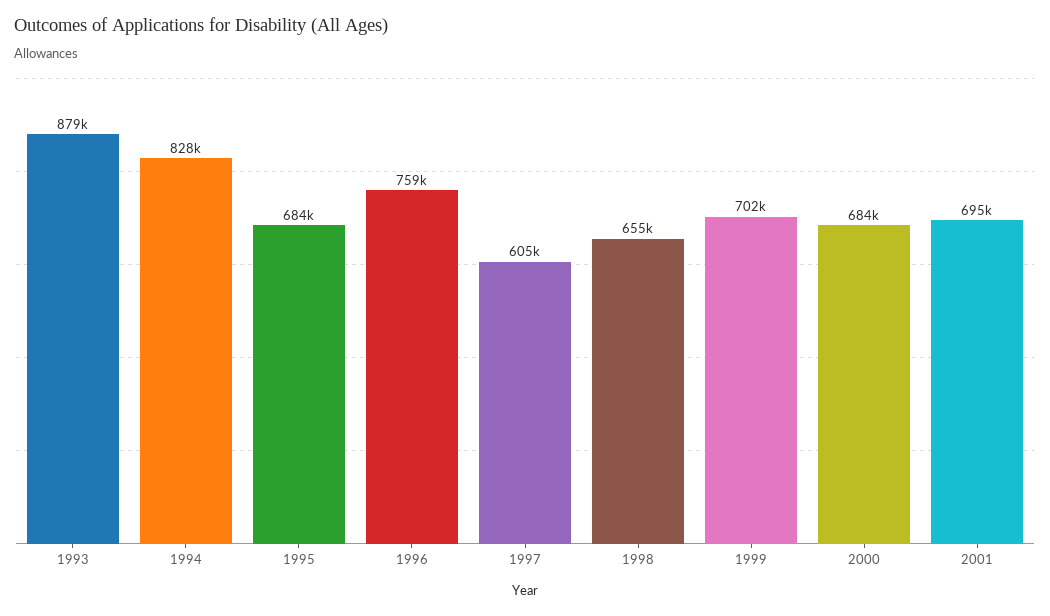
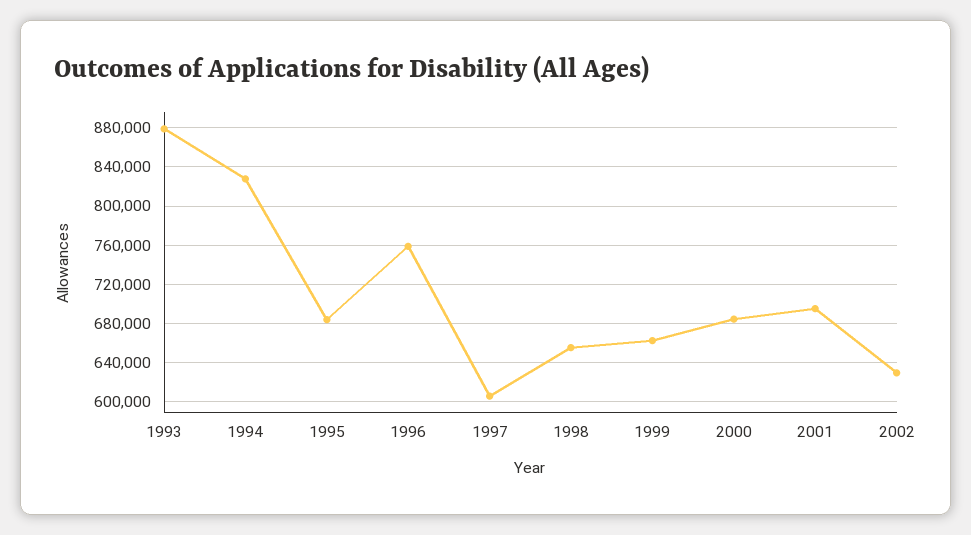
1999: 702000 -> 660000
2002: none -> 630000

